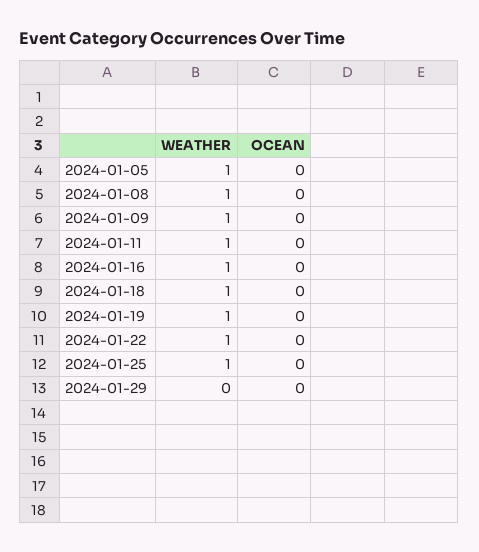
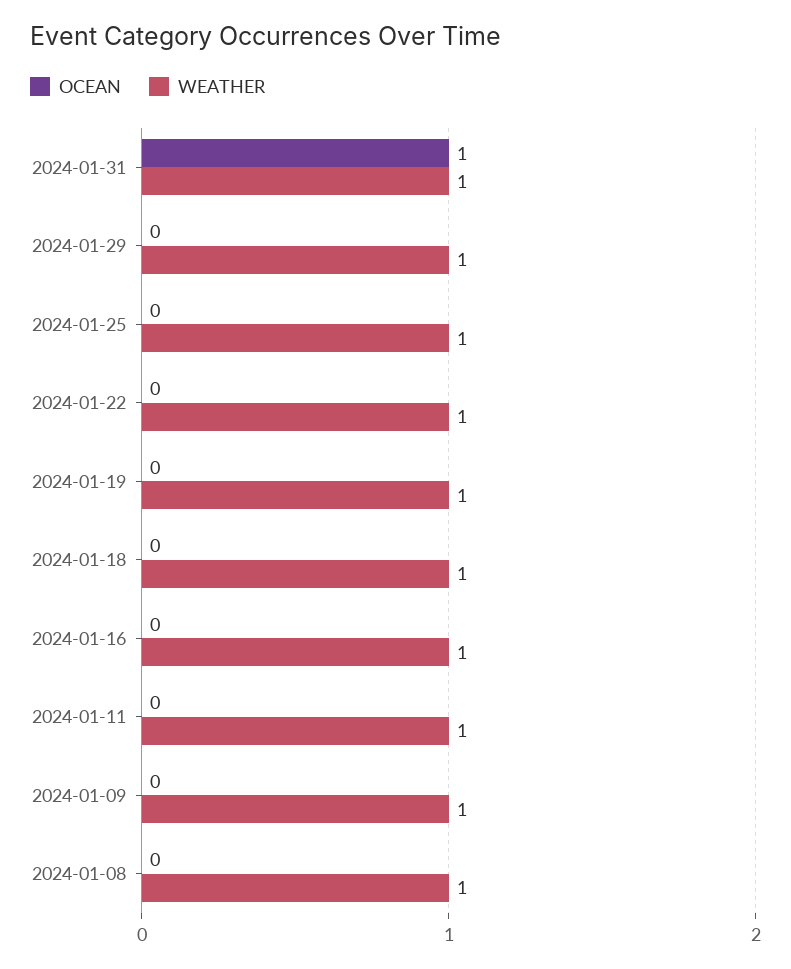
WEATHER, 2024-01-05: 1 -> none
OCEAN, 2024-01-05: 0 -> none
WEATHER, 2024-01-29: 0 -> 1
OCEAN, 2024-01-31: none -> 1
WEATHER, 2024-01-31: none -> 1

